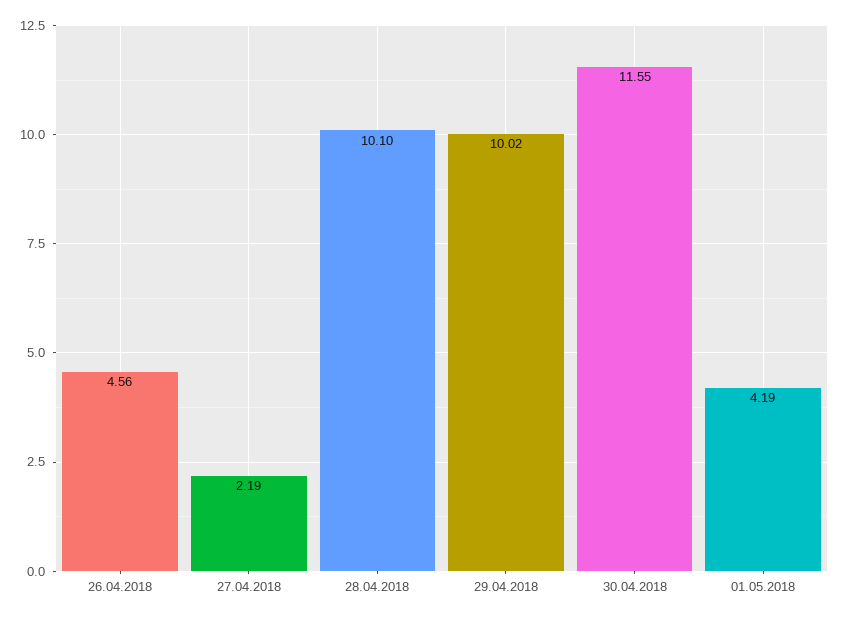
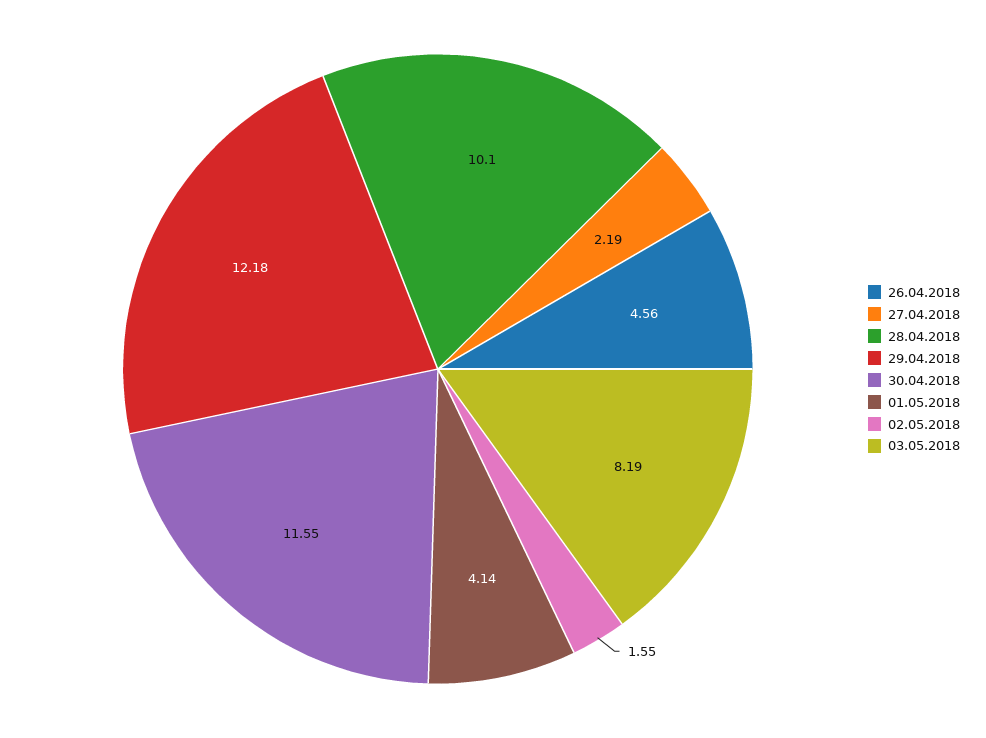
29.04.2018: 10.02 -> 12.18
01.05.2018: 4.19 -> 4.14
02.05.2018: none -> 1.55
03.05.2018: none -> 8.19

